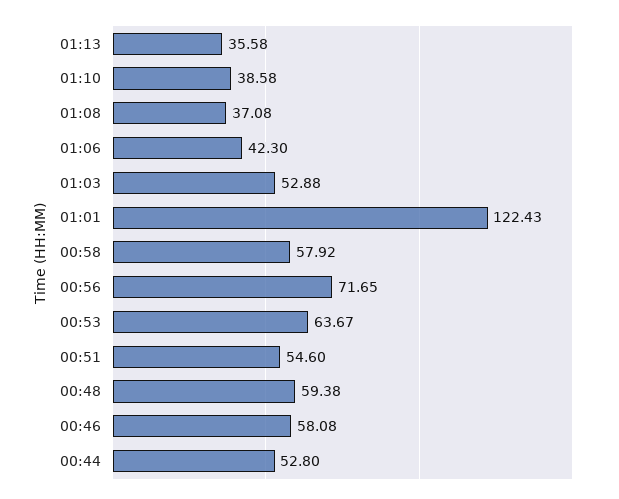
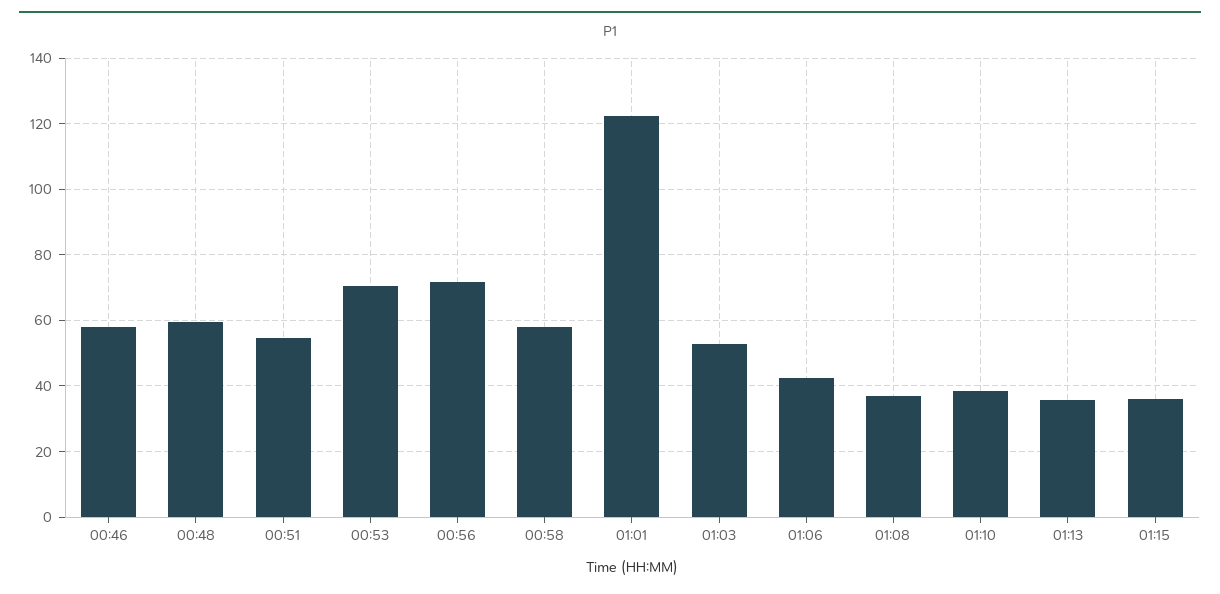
00:53: 63.67 -> 70
00:44: 52.8 -> none
01:15: none -> 36

